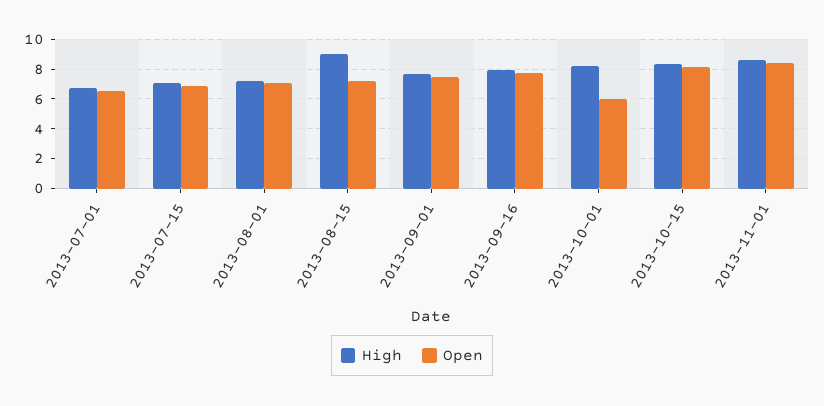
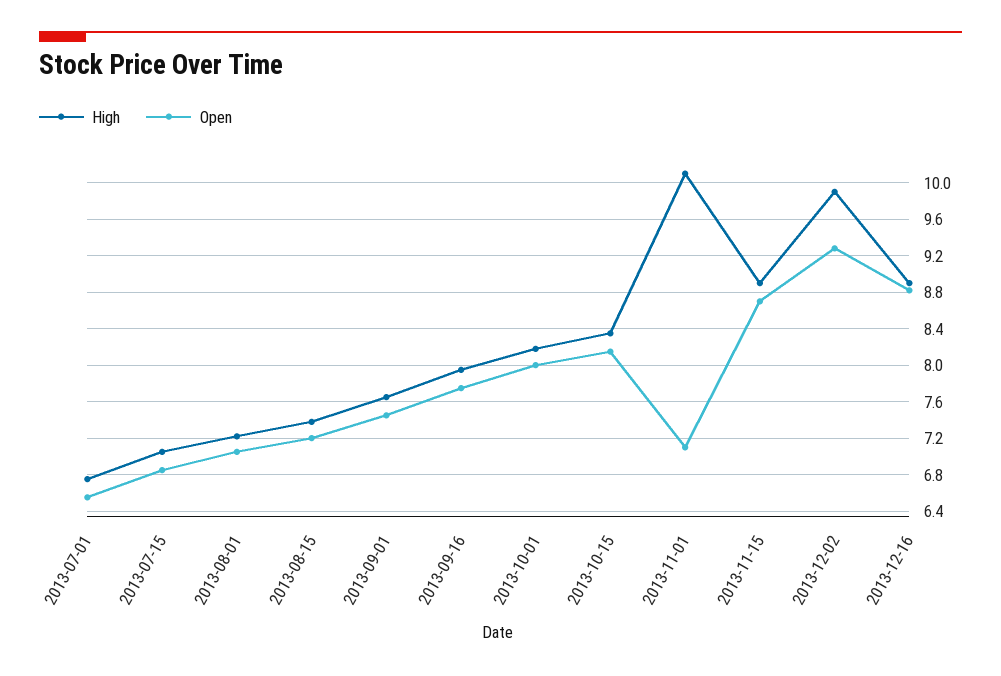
High, 2013-08-15: 9 -> 7.4
Open, 2013-10-01: 6 -> 8
High, 2013-11-01: 8.5 -> 10.1
Open, 2013-11-01: 8.5 -> 7.1
High, 2013-11-15: none -> 8.9
Open, 2013-11-15: none -> 8.7
High, 2013-12-02: none -> 9.9
Open, 2013-12-02: none -> 9.3
High, 2013-12-16: none -> 8.9
Open, 2013-12-16: none -> 8.8

